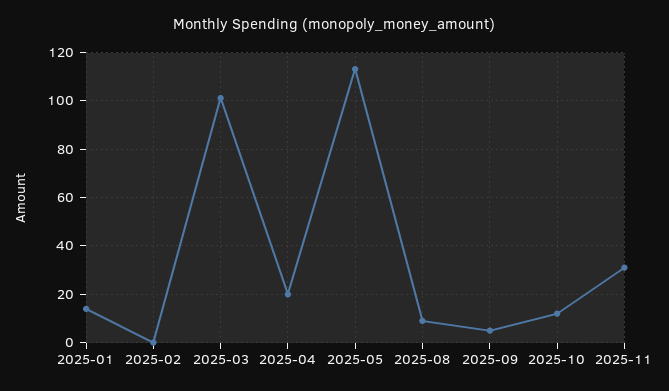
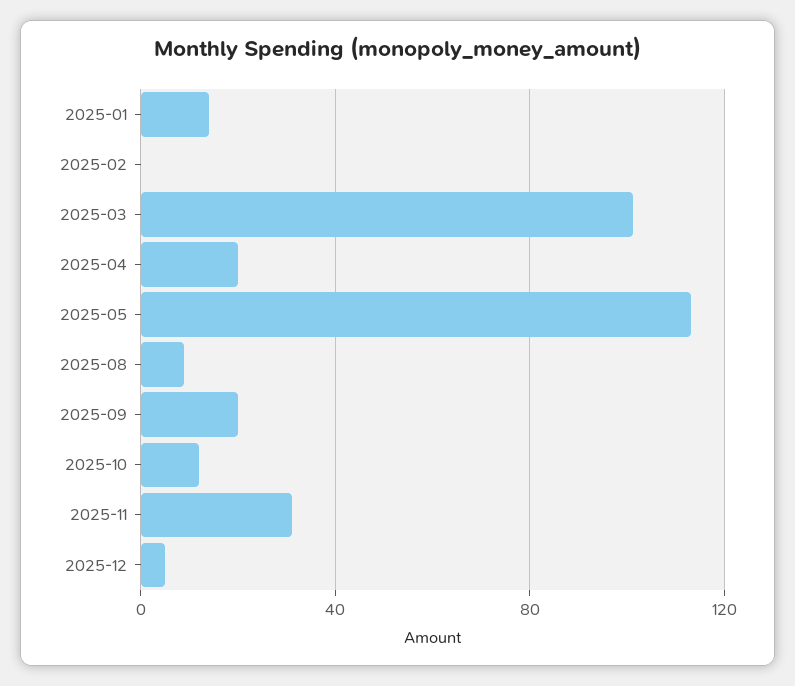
2025-09: 5 -> 20
2025-12: none -> 5

